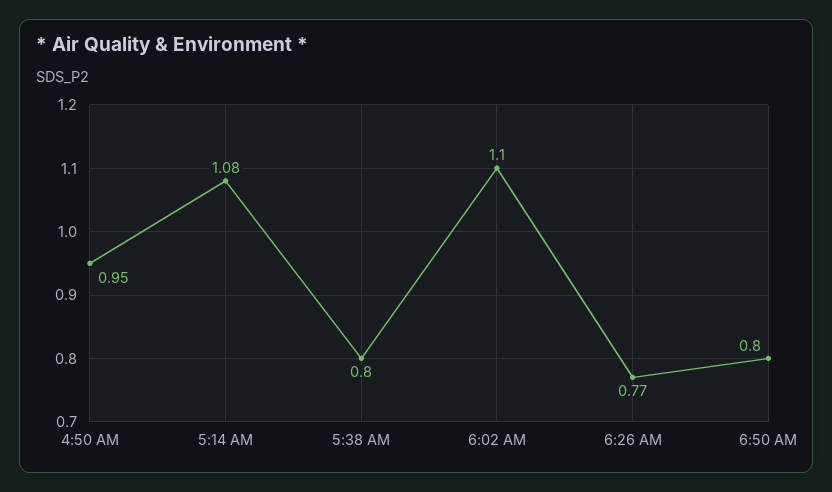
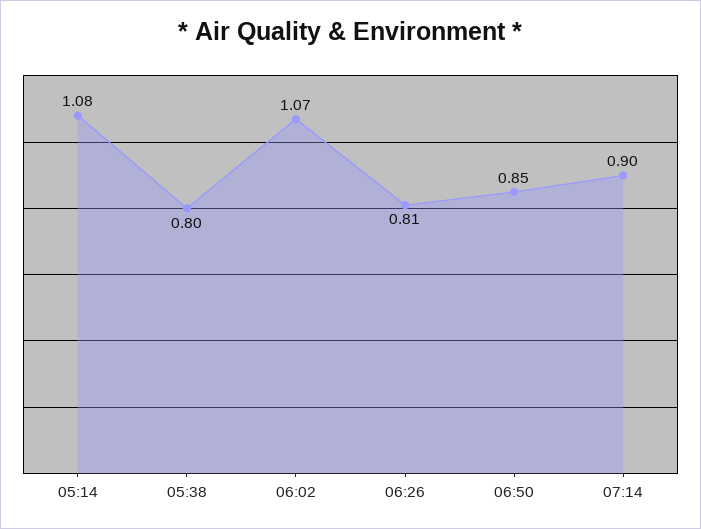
4:50 AM: 0.95 -> none
6:02 AM: 1.1 -> 1.07
6:26 AM: 0.77 -> 0.81
6:50 AM: 0.8 -> 0.85
07:14: none -> 0.9

